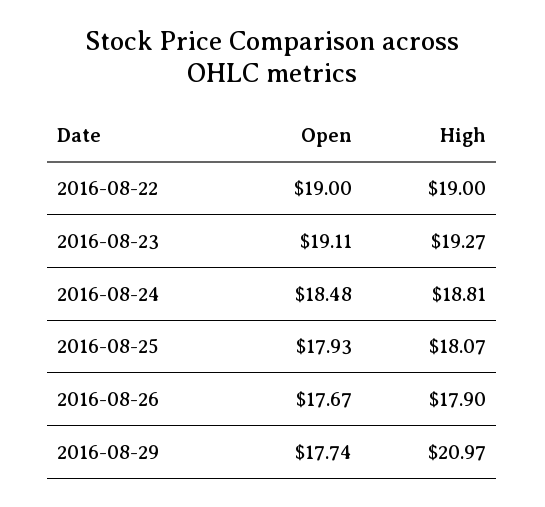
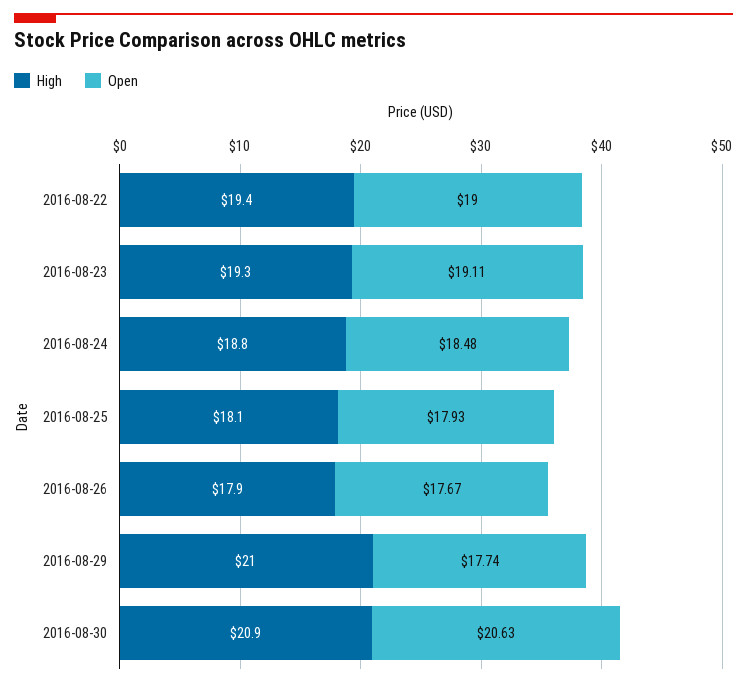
High, 2016-08-22: 19 -> 19.4
High, 2016-08-30: none -> 20.9
Open, 2016-08-30: none -> 20.63

